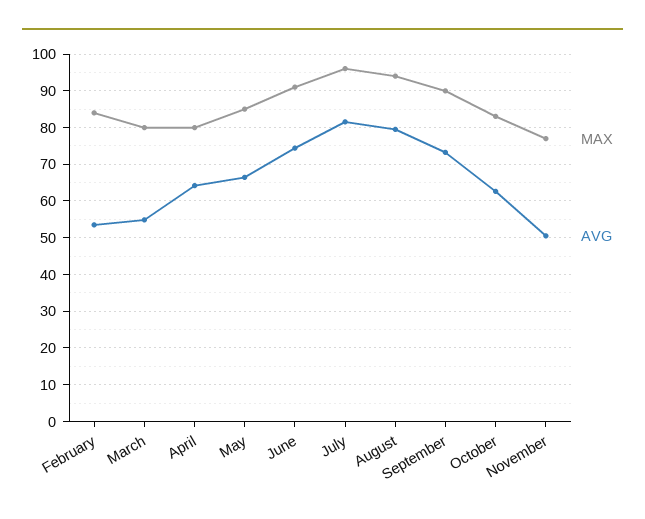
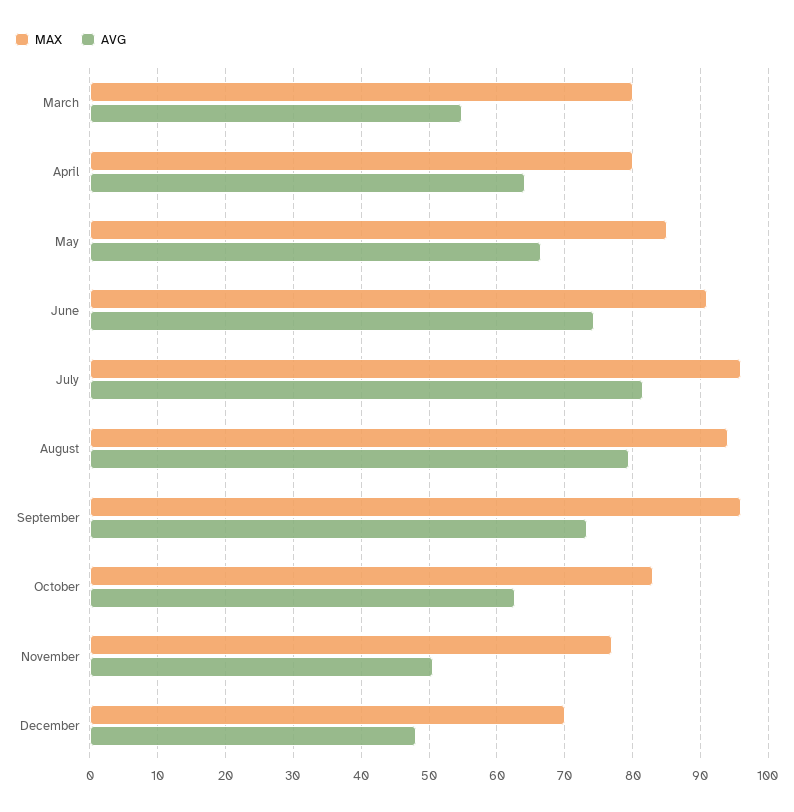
MAX, February: 84 -> none
AVG, February: 54 -> none
MAX, September: 90 -> 96
MAX, December: none -> 70
AVG, December: none -> 48

